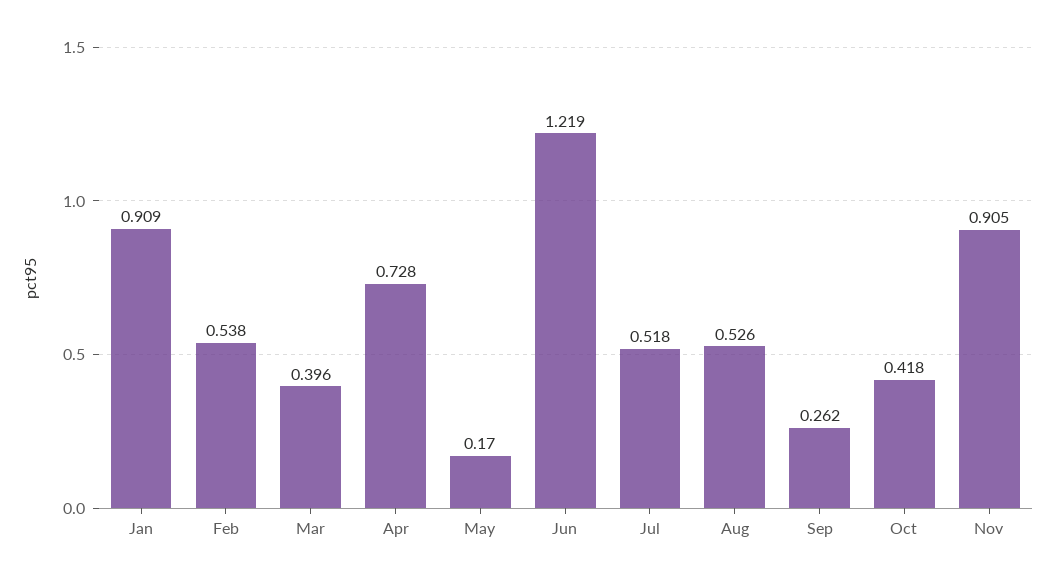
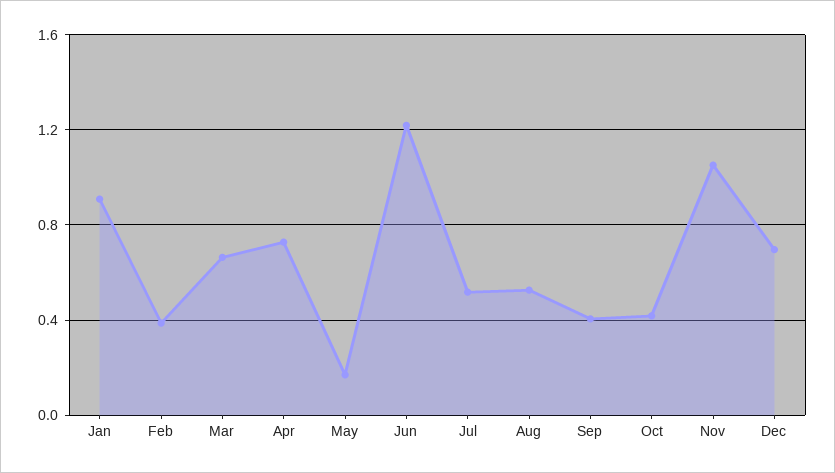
Feb: 0.538 -> 0.4
Mar: 0.396 -> 0.65
Sep: 0.262 -> 0.4
Nov: 0.905 -> 1.05
Dec: none -> 0.7

